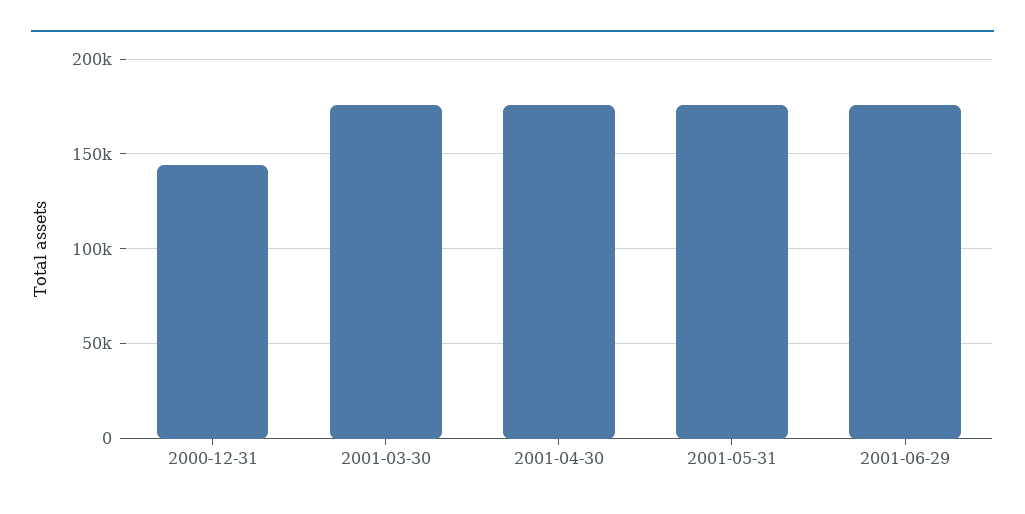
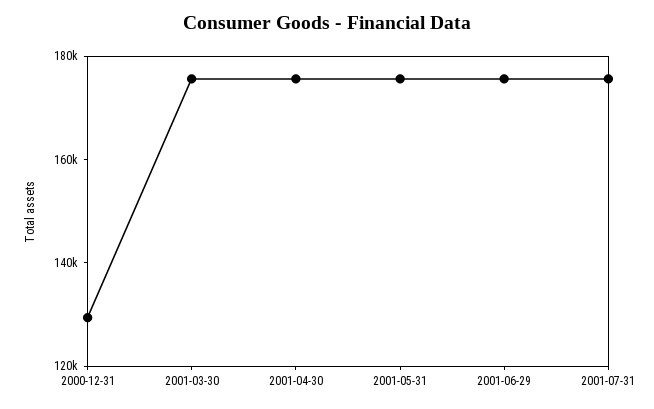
2000-12-31: 145000 -> 130000
2001-07-31: none -> 175000

